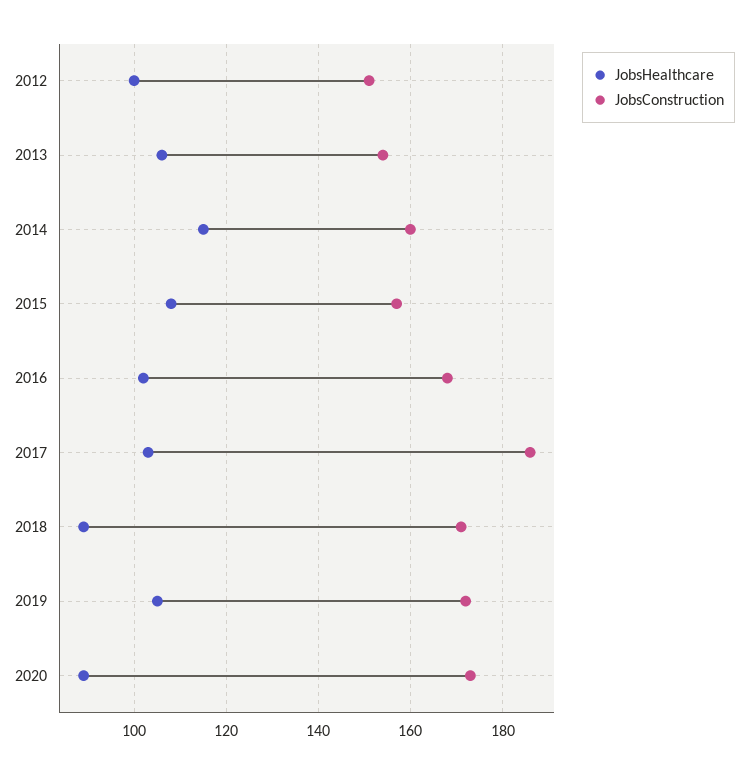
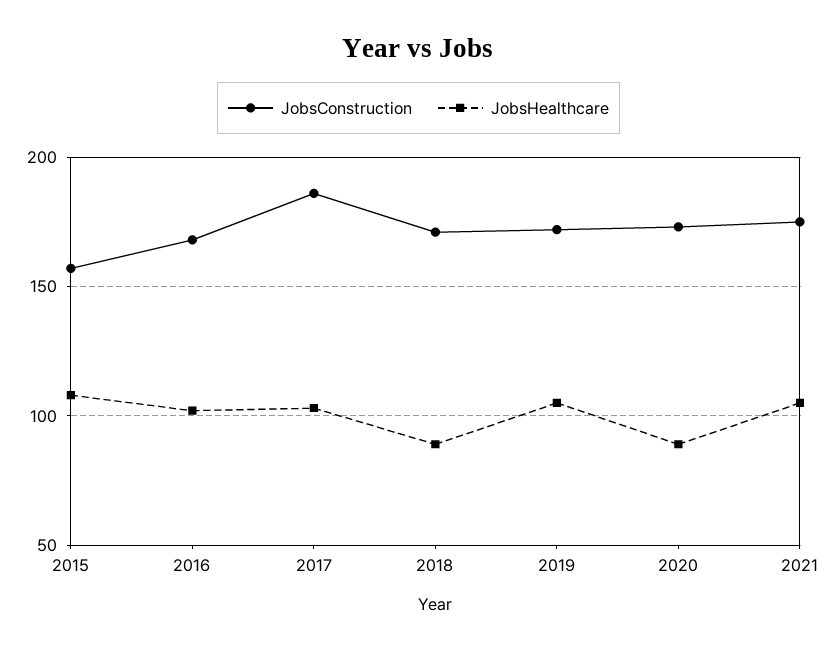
JobsHealthcare, 2012: 100 -> none
JobsConstruction, 2012: 150 -> none
JobsHealthcare, 2013: 105 -> none
JobsConstruction, 2013: 155 -> none
JobsHealthcare, 2014: 115 -> none
JobsConstruction, 2014: 160 -> none
JobsConstruction, 2021: none -> 175
JobsHealthcare, 2021: none -> 105

